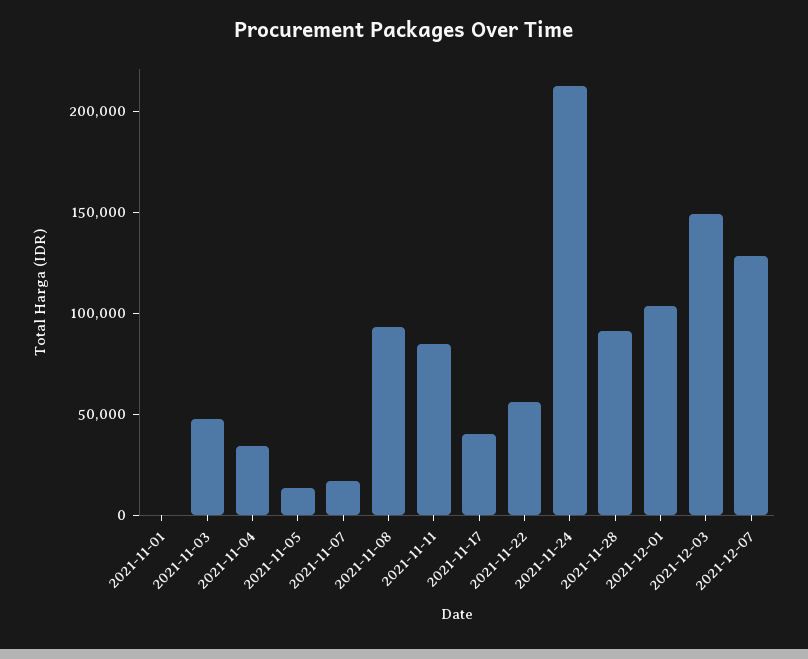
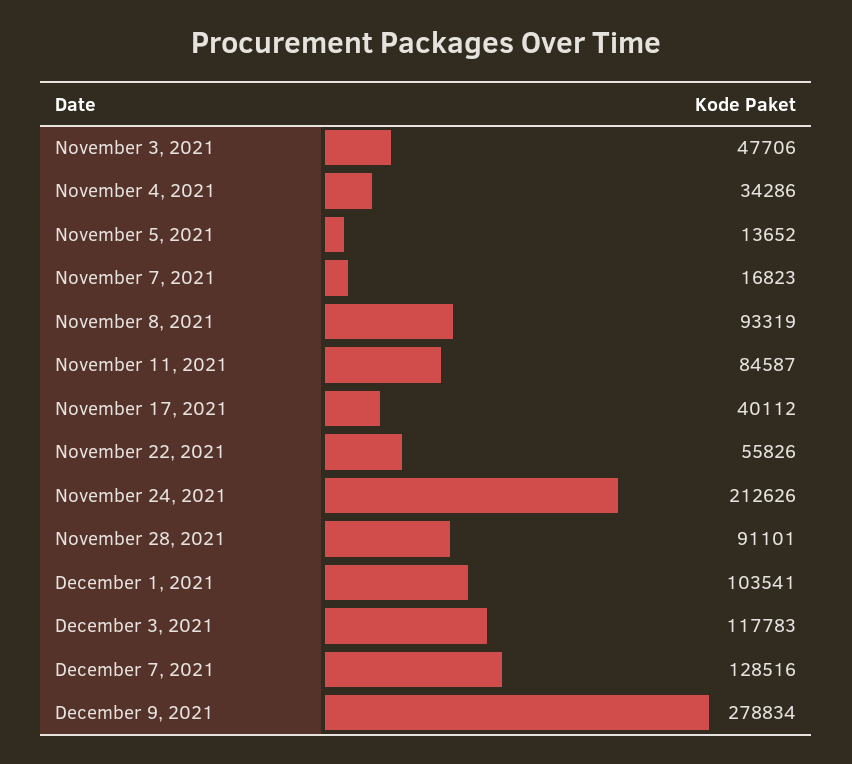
2021-11-01: 0 -> none
2021-12-03: 150000 -> 117783
December 9, 2021: none -> 278834

